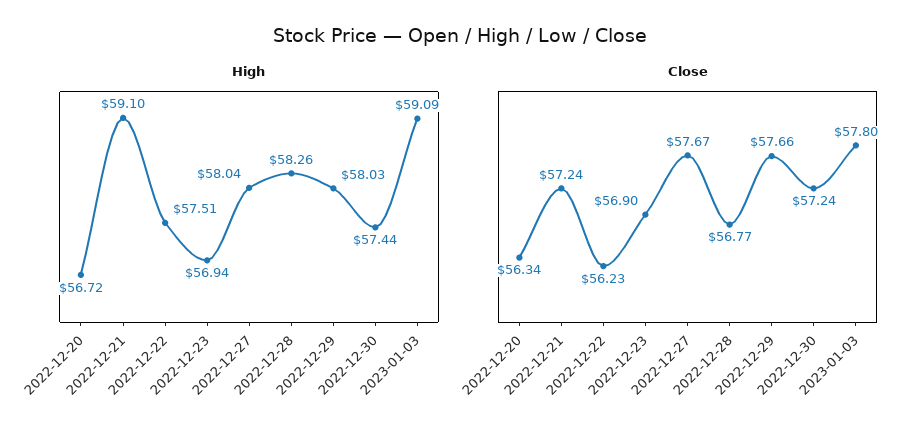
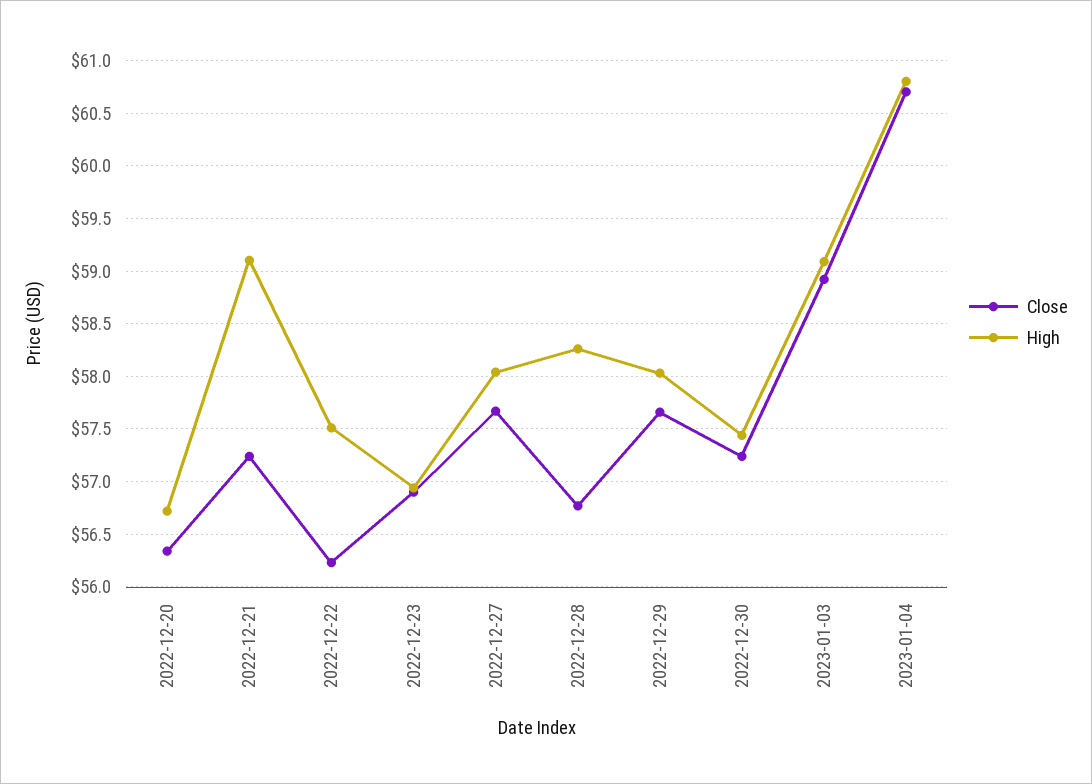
Close, 2023-01-03: 57.8 -> 58.9
Close, 2023-01-04: none -> 60.7
High, 2023-01-04: none -> 60.8

